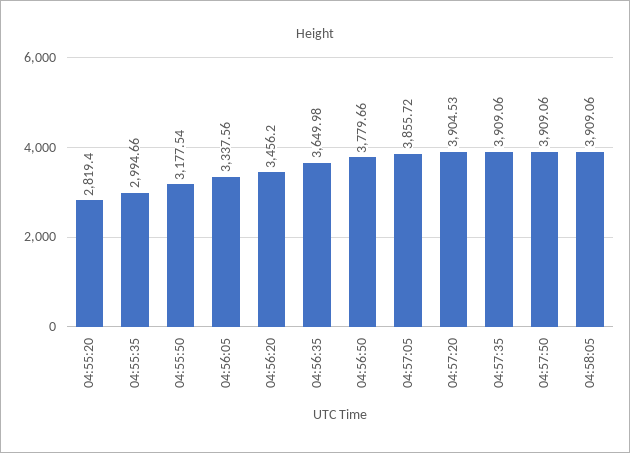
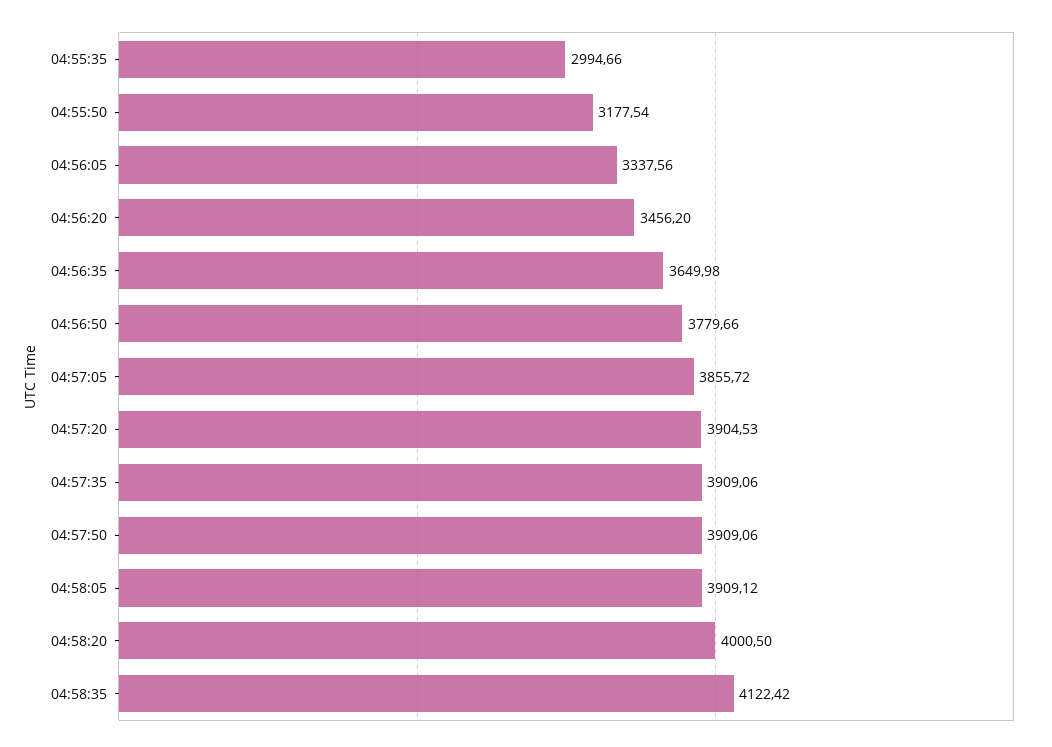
04:55:20: 2819.4 -> none
04:58:05: 3909.06 -> 3909.12
04:58:20: none -> 4000.5
04:58:35: none -> 4122.42

